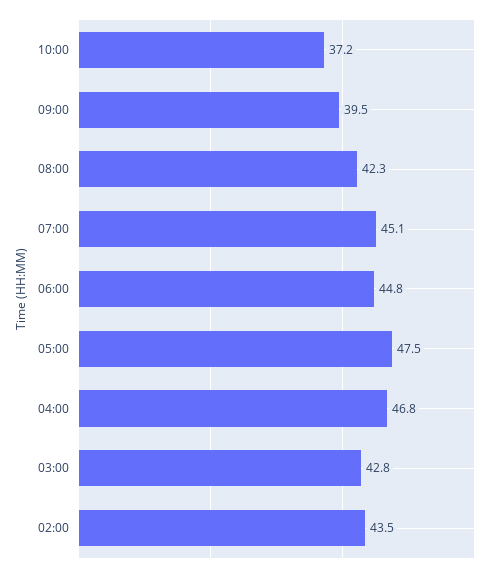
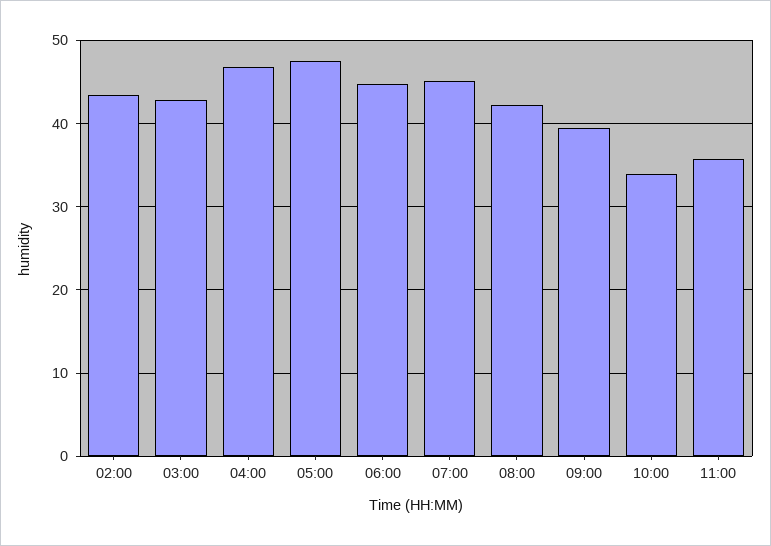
10:00: 37.2 -> 34
11:00: none -> 36

